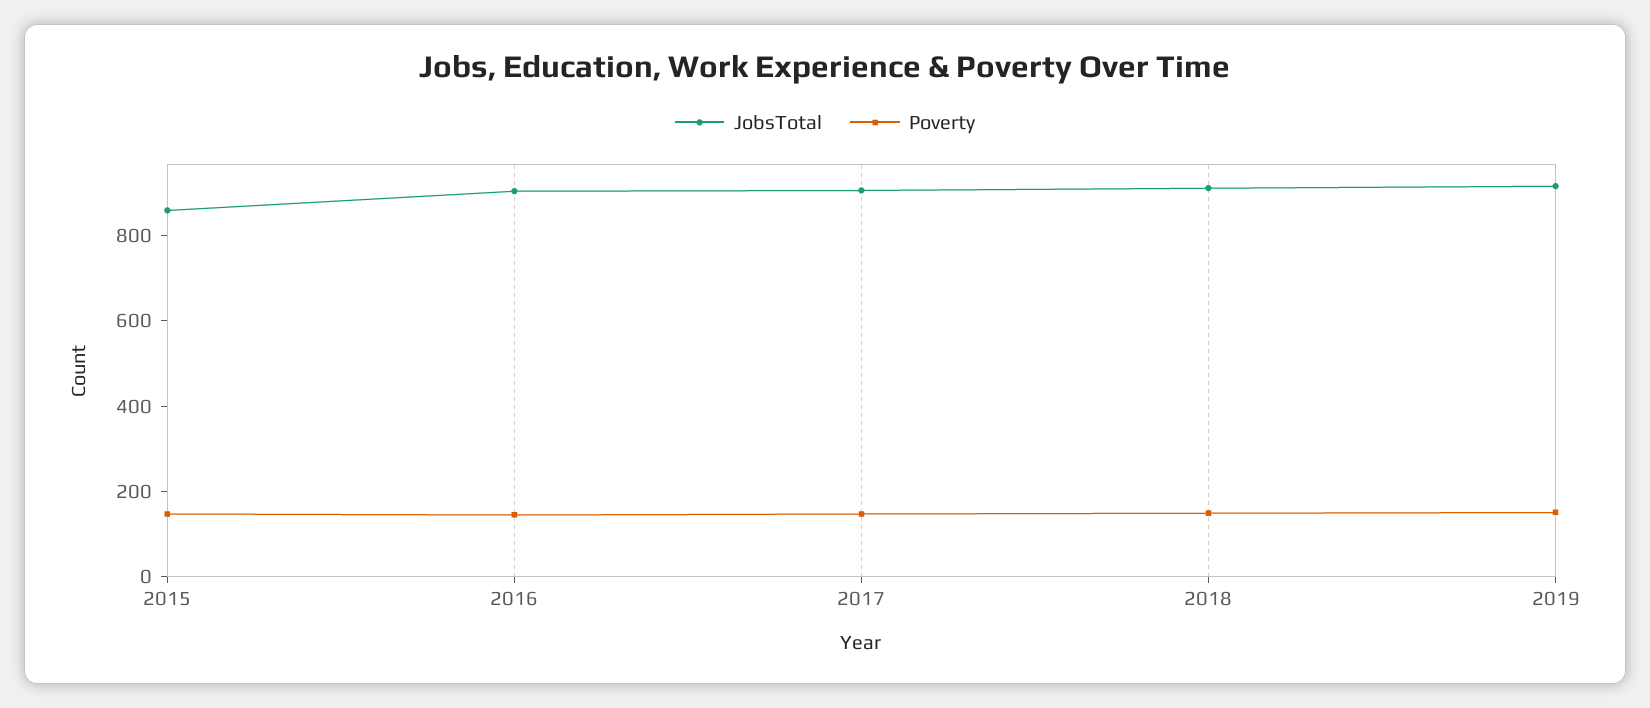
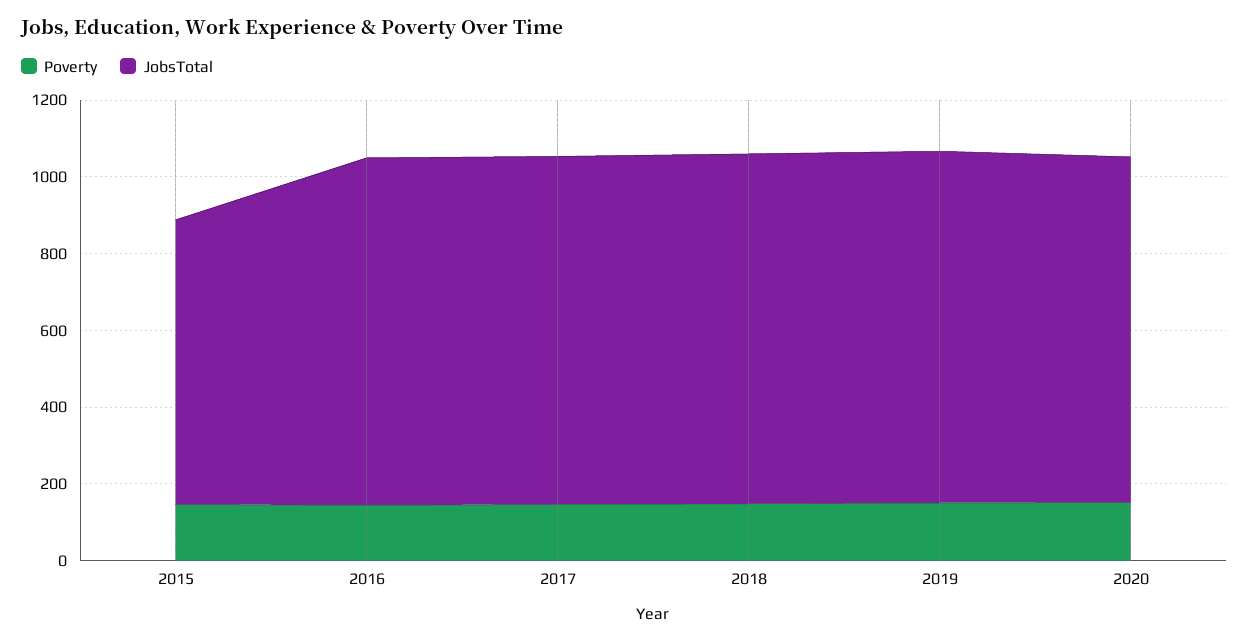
JobsTotal, 2015: 850 -> 750
Poverty, 2020: none -> 150
JobsTotal, 2020: none -> 900

